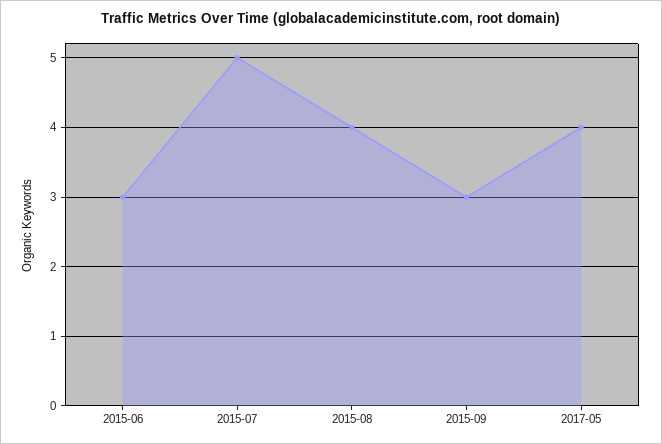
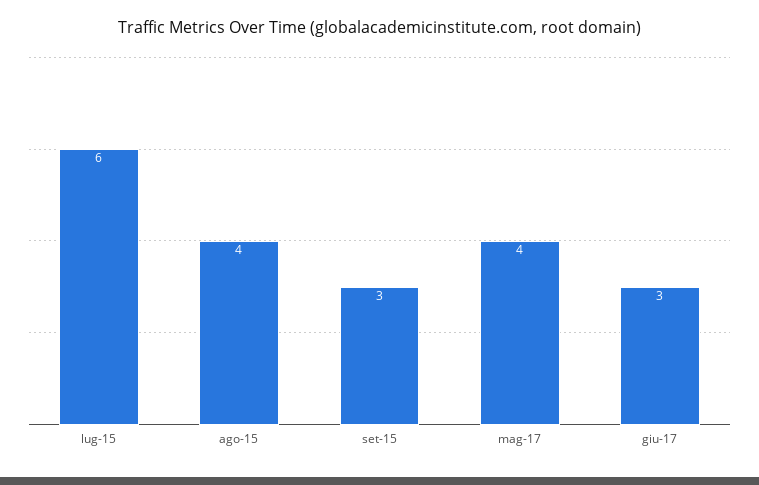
2015-06: 3 -> none
2015-07: 5 -> 6
giu-17: none -> 3

